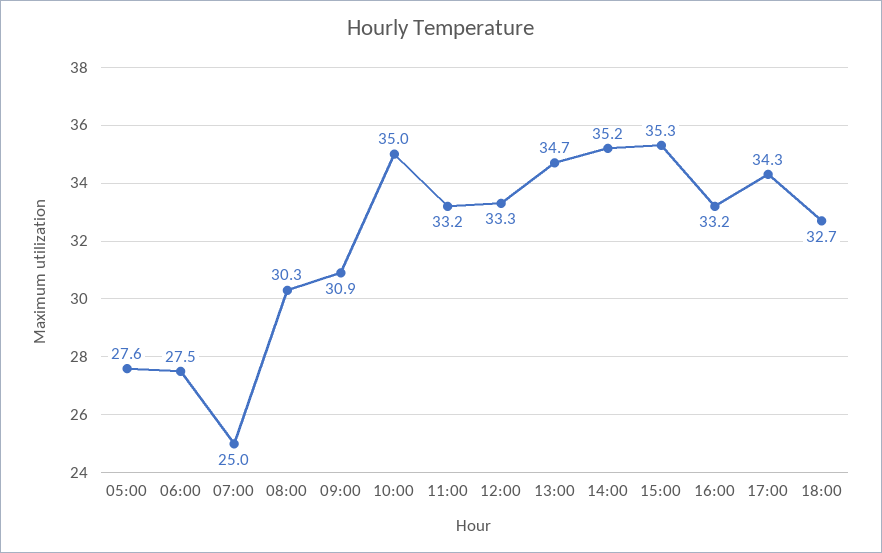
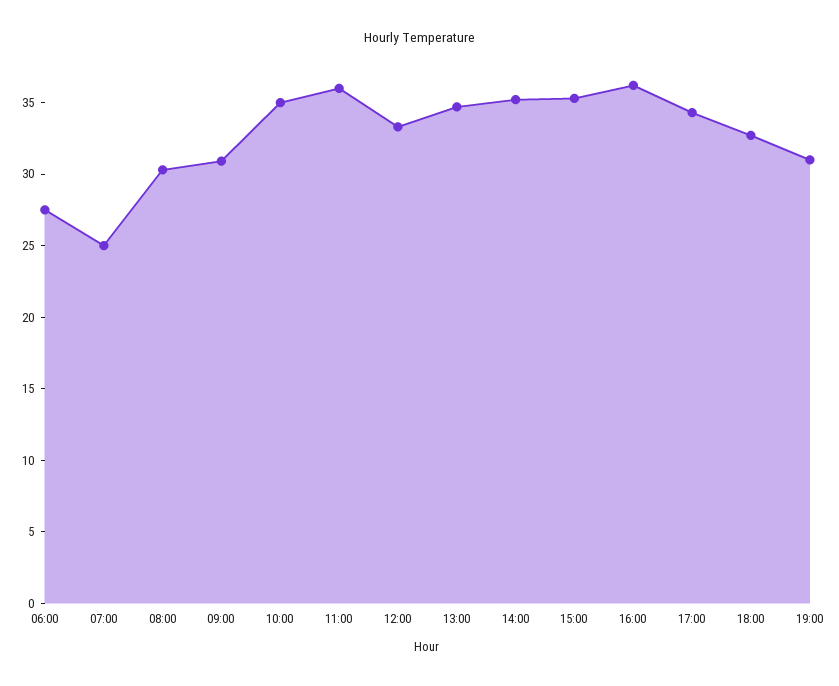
05:00: 27.6 -> none
11:00: 33.2 -> 36
16:00: 33.2 -> 36
19:00: none -> 31

